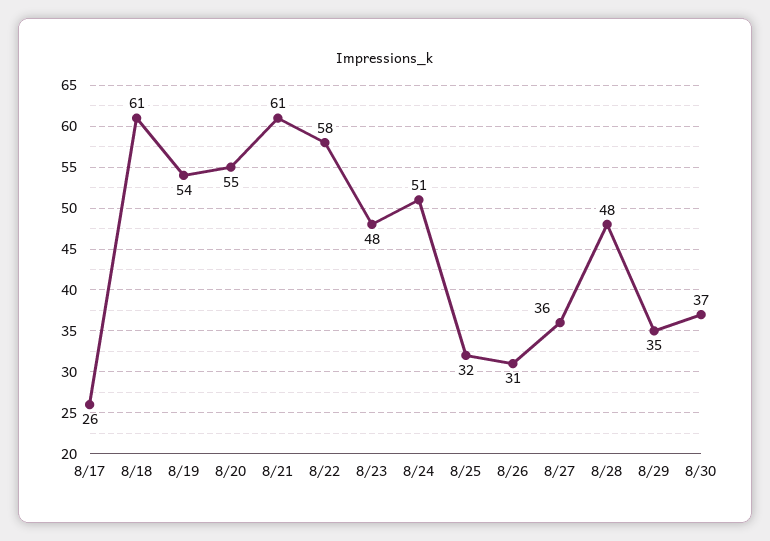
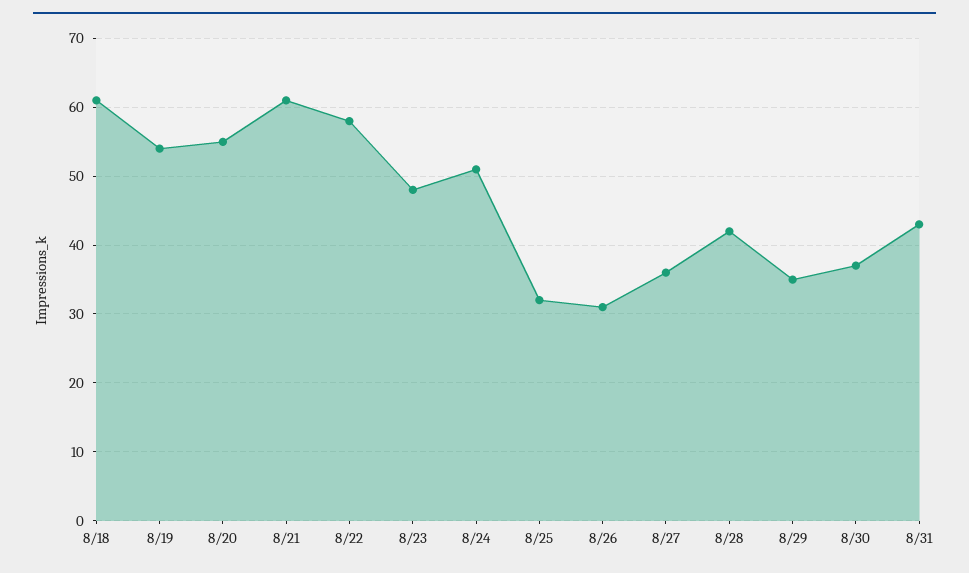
8/17: 26 -> none
8/28: 48 -> 42
8/31: none -> 43

